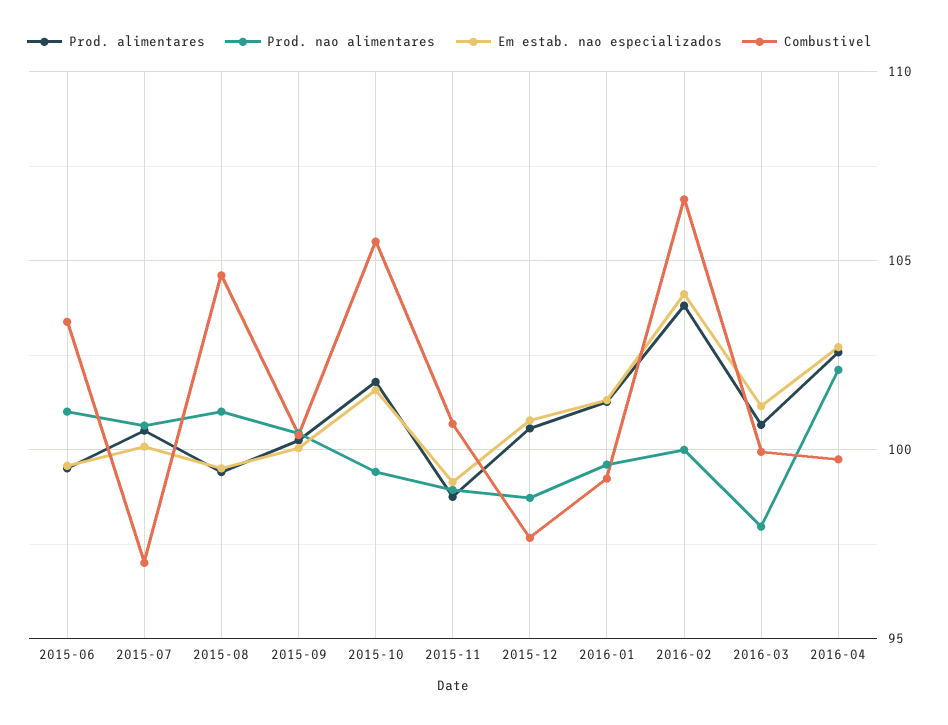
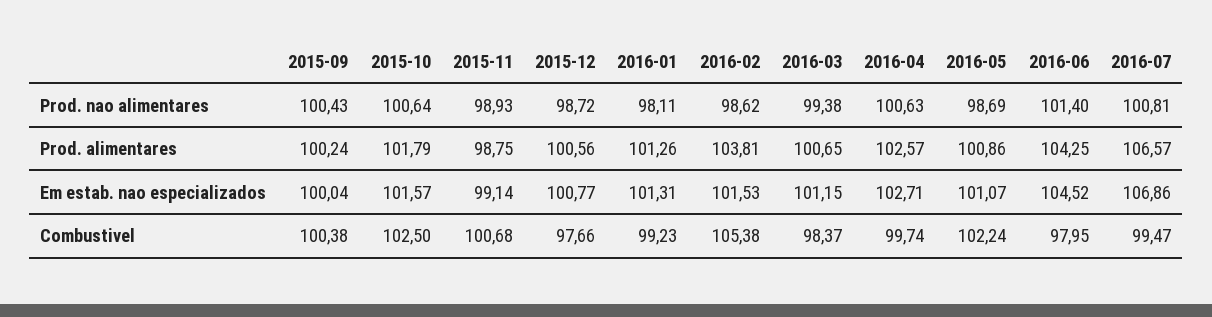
Prod. alimentares, 2015-06: 99.5 -> none
Prod. nao alimentares, 2015-06: 101 -> none
Em estab. nao especializados, 2015-06: 99.5 -> none
Combustivel, 2015-06: 103.5 -> none
Prod. alimentares, 2015-07: 100.5 -> none
Prod. nao alimentares, 2015-07: 100.5 -> none
Em estab. nao especializados, 2015-07: 100 -> none
Combustivel, 2015-07: 97 -> none
Prod. alimentares, 2015-08: 99.5 -> none
Prod. nao alimentares, 2015-08: 101 -> none
Em estab. nao especializados, 2015-08: 99.5 -> none
Combustivel, 2015-08: 104.5 -> none
Prod. nao alimentares, 2015-10: 99.5 -> 100.64
Combustivel, 2015-10: 105.5 -> 102.5
Prod. nao alimentares, 2016-01: 99.5 -> 98.11
Prod. nao alimentares, 2016-02: 100 -> 98.62
Em estab. nao especializados, 2016-02: 104 -> 101.53
Combustivel, 2016-02: 106.5 -> 105.38
Prod. nao alimentares, 2016-03: 98 -> 99.38
Combustivel, 2016-03: 100 -> 98.37
Prod. nao alimentares, 2016-04: 102 -> 100.63
Prod. nao alimentares, 2016-05: none -> 98.69
Prod. nao alimentares, 2016-06: none -> 101.4
Prod. nao alimentares, 2016-07: none -> 100.81
Prod. alimentares, 2016-05: none -> 100.86
Prod. alimentares, 2016-06: none -> 104.25
Prod. alimentares, 2016-07: none -> 106.57
Em estab. nao especializados, 2016-05: none -> 101.07
Em estab. nao especializados, 2016-06: none -> 104.52
Em estab. nao especializados, 2016-07: none -> 106.86
Combustivel, 2016-05: none -> 102.24
Combustivel, 2016-06: none -> 97.95
Combustivel, 2016-07: none -> 99.47

